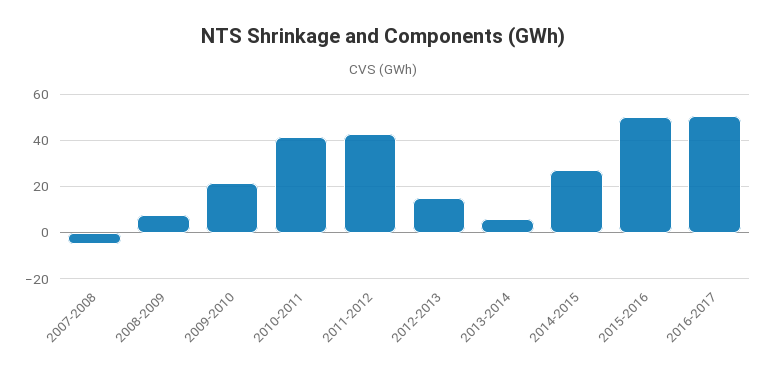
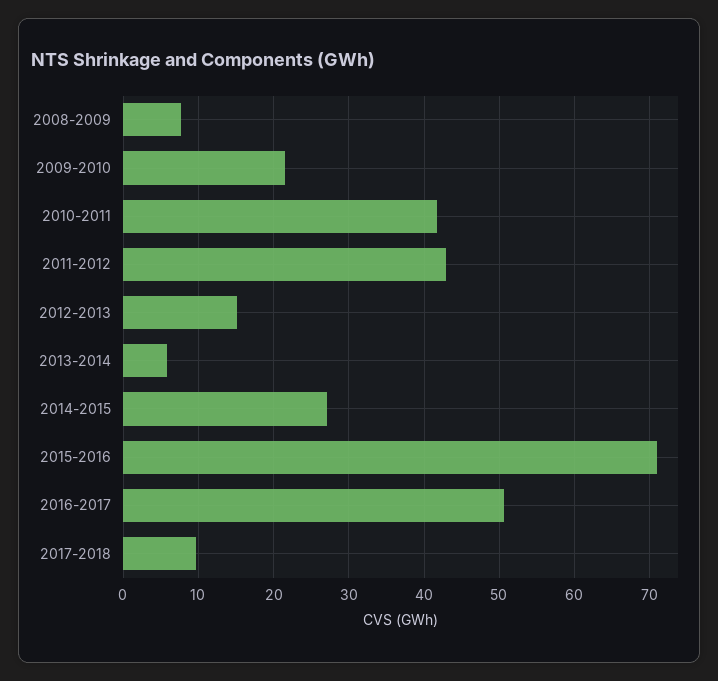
2007-2008: -5 -> none
2015-2016: 50 -> 71
2017-2018: none -> 10

